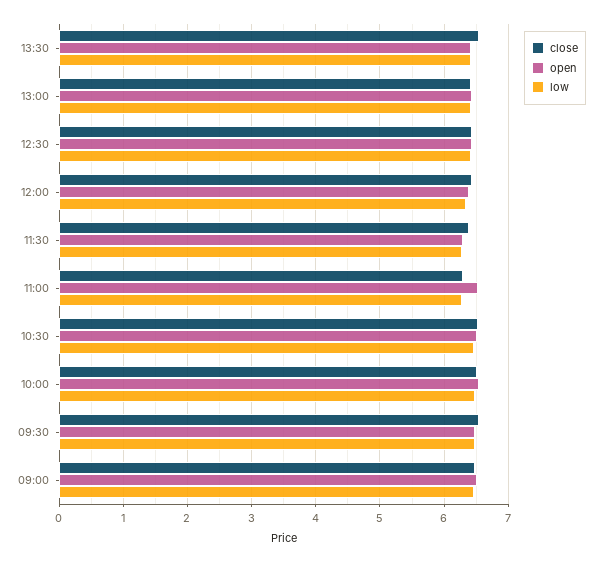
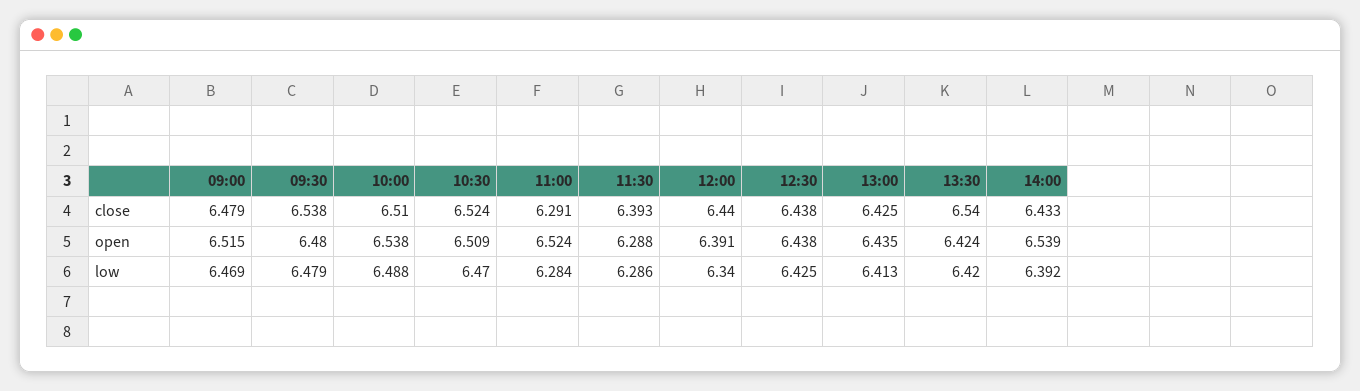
close, 14:00: none -> 6.433
open, 14:00: none -> 6.539
low, 14:00: none -> 6.392

